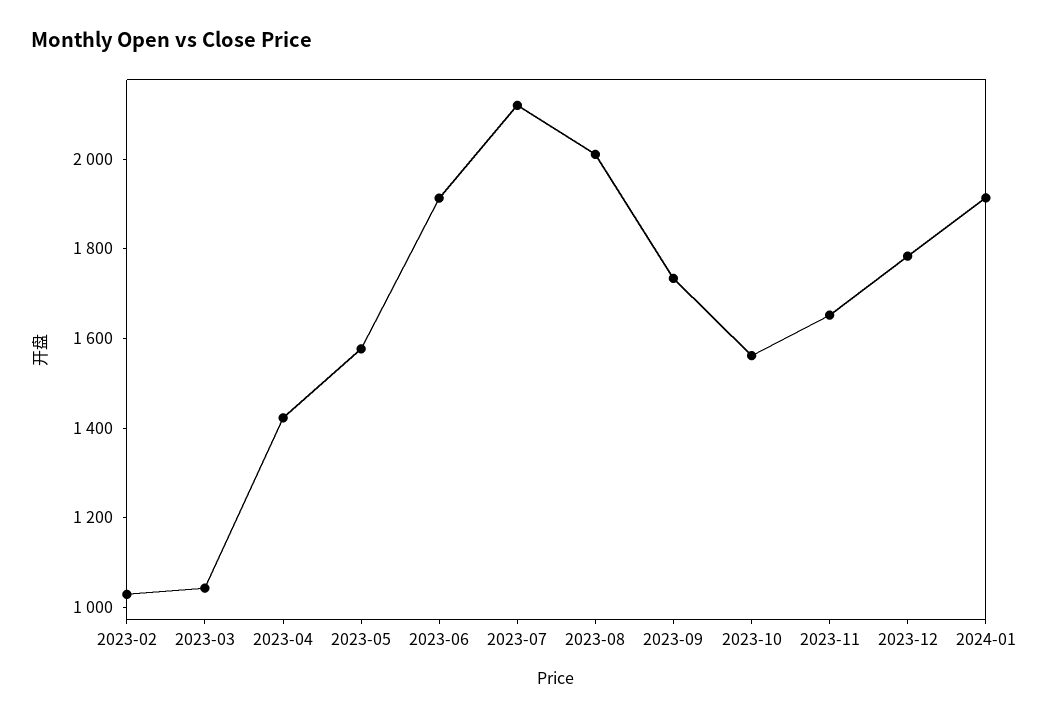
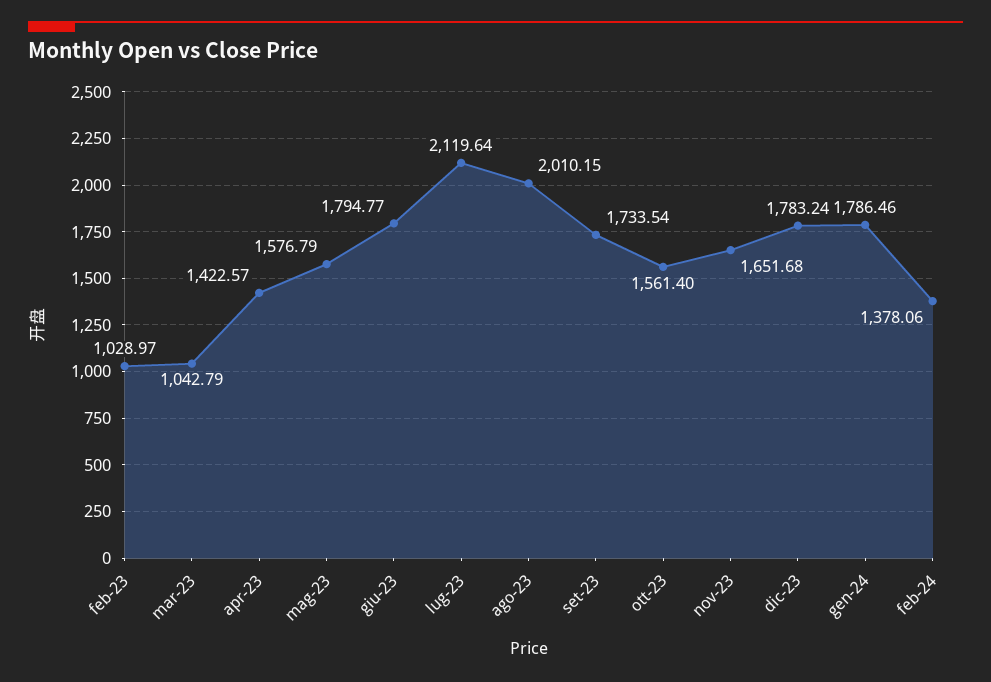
2023-06: 1900 -> 1794.77
2024-01: 1900 -> 1786.46
feb-24: none -> 1378.06

